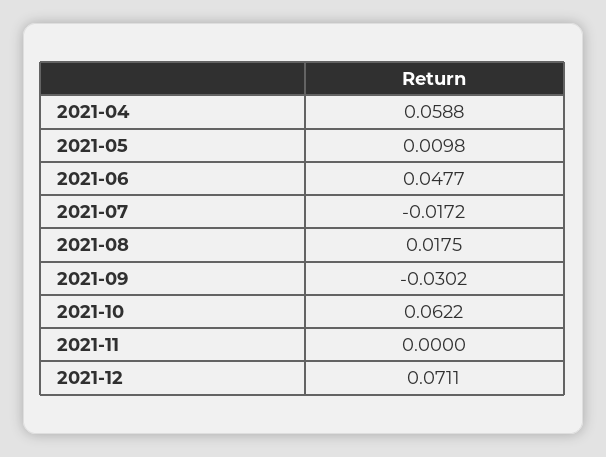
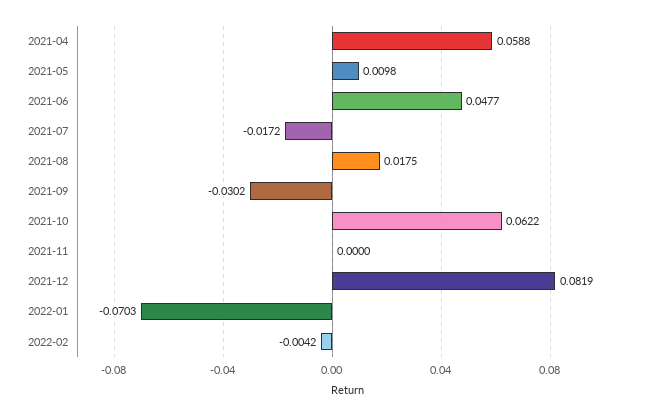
2021-12: 0.0711 -> 0.0819
2022-01: none -> -0.0703
2022-02: none -> -0.0042

